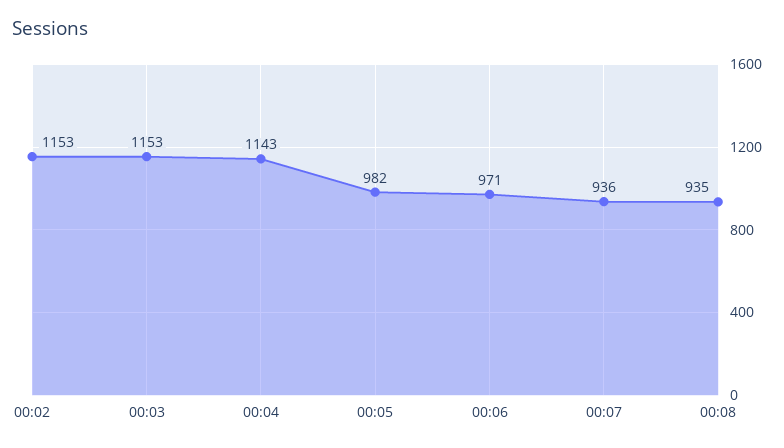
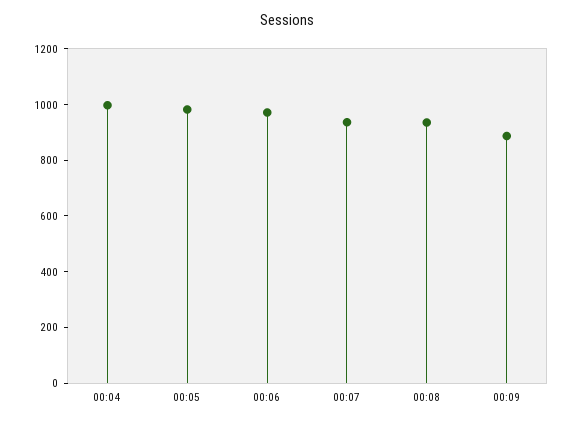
00:02: 1153 -> none
00:03: 1153 -> none
00:04: 1143 -> 1000
00:09: none -> 900

